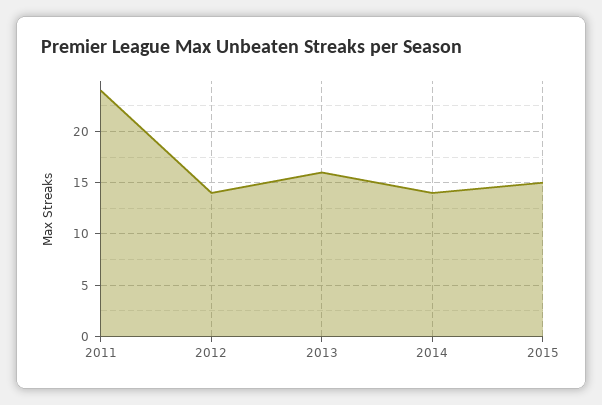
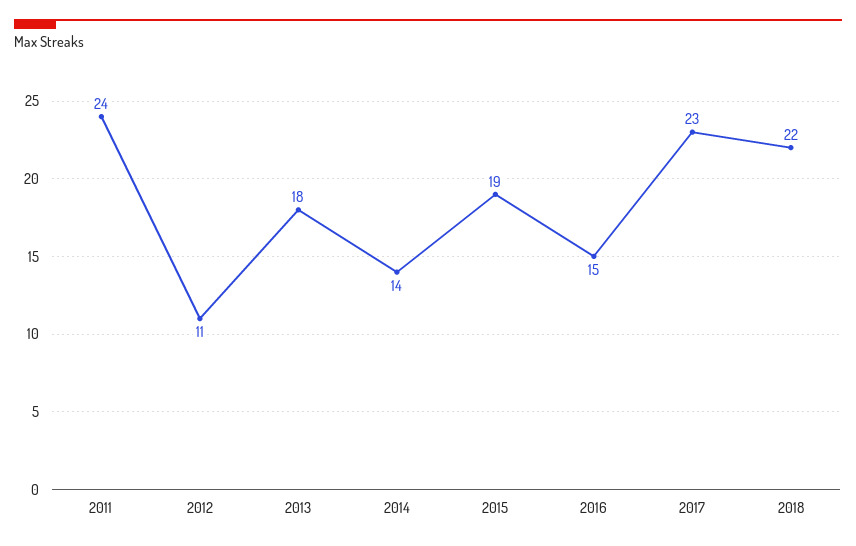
2012: 14 -> 11
2013: 16 -> 18
2015: 15 -> 19
2016: none -> 15
2017: none -> 23
2018: none -> 22

